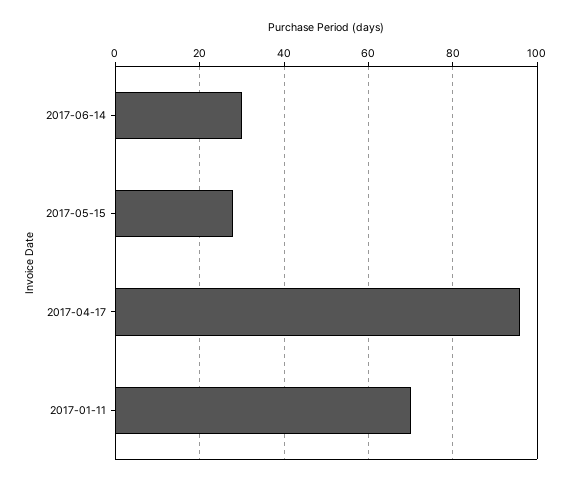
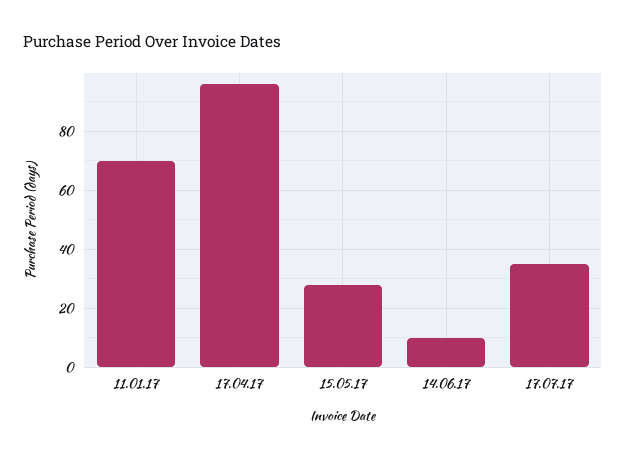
2017-06-14: 30 -> 10
17.07.17: none -> 35

